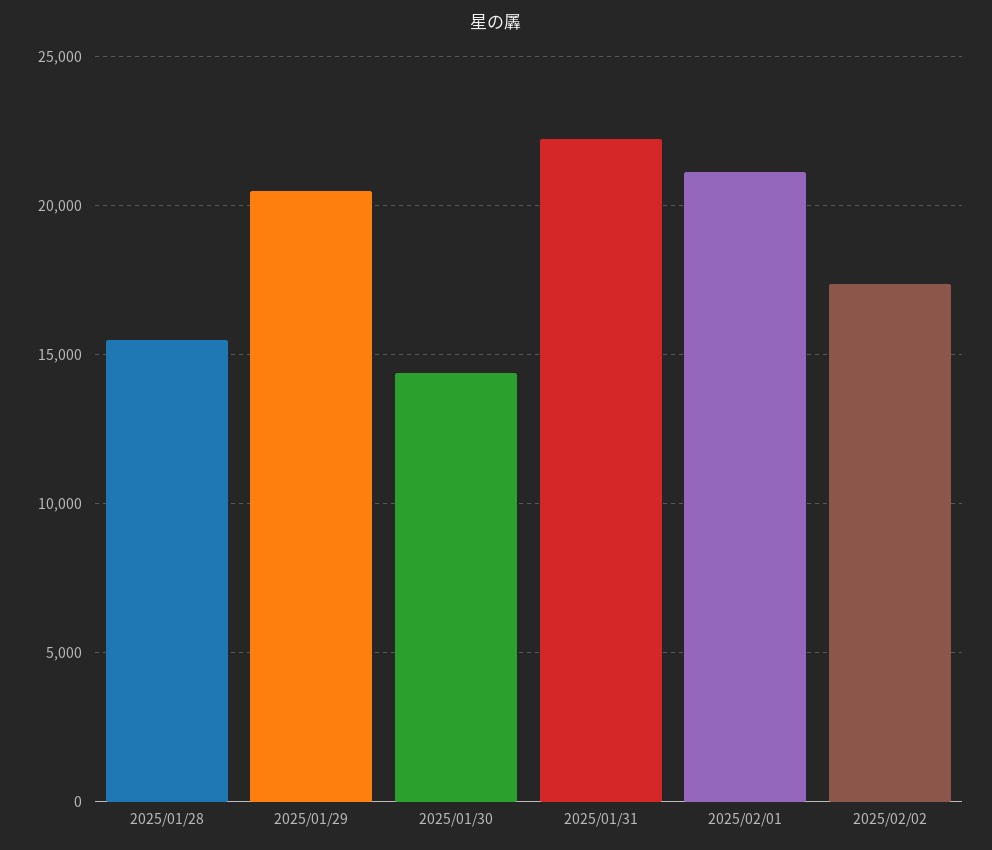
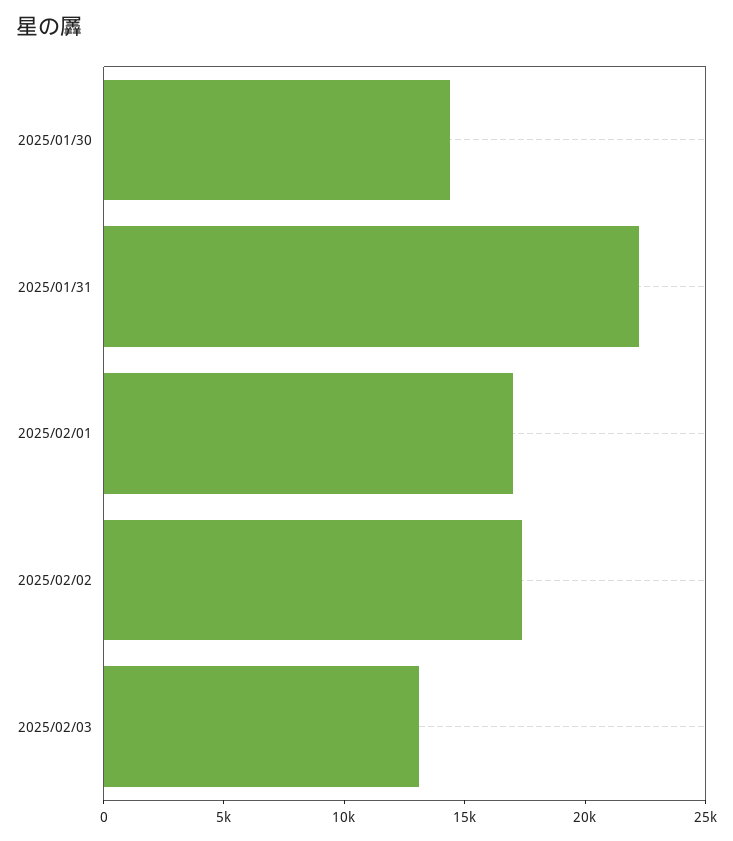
2025/01/28: 15500 -> none
2025/01/29: 20500 -> none
2025/02/01: 21000 -> 17000
2025/02/03: none -> 13000

